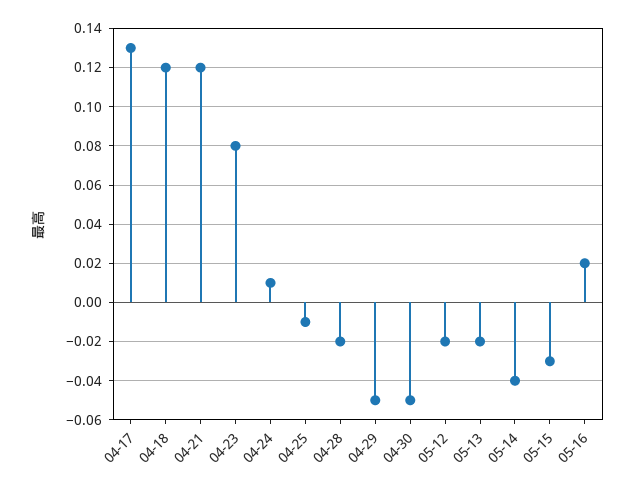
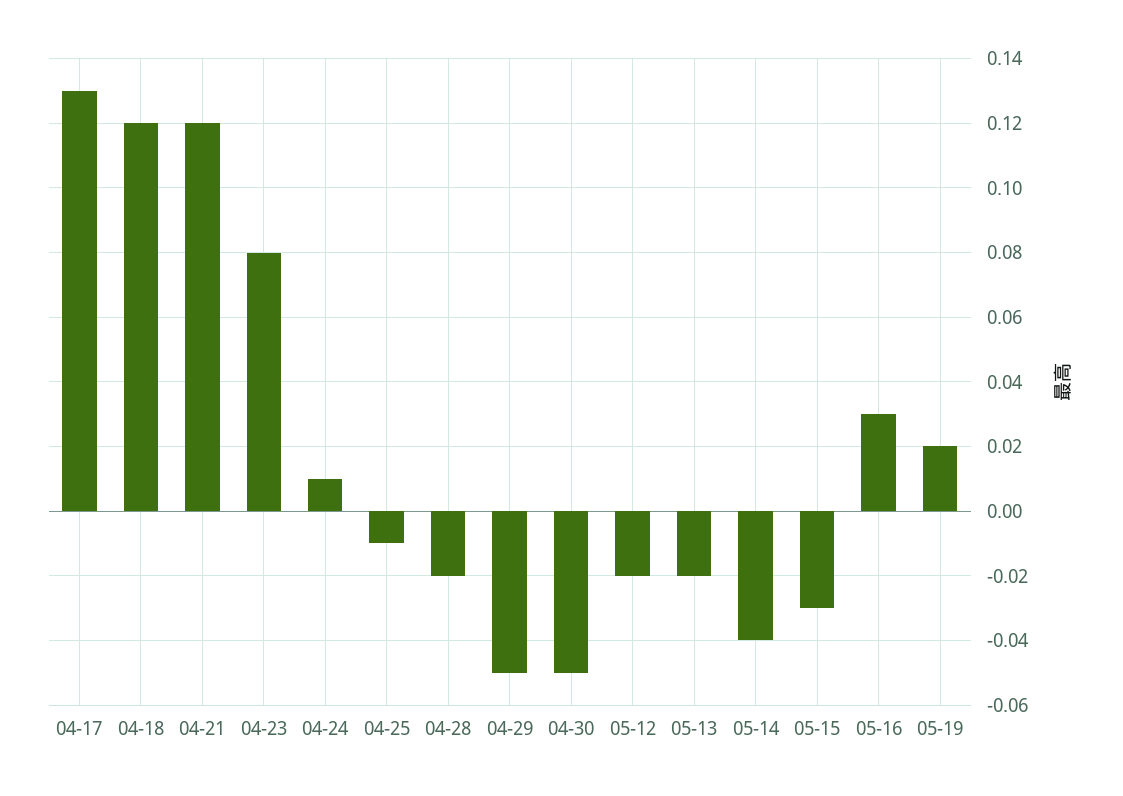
05-16: 0.02 -> 0.03
05-19: none -> 0.02

